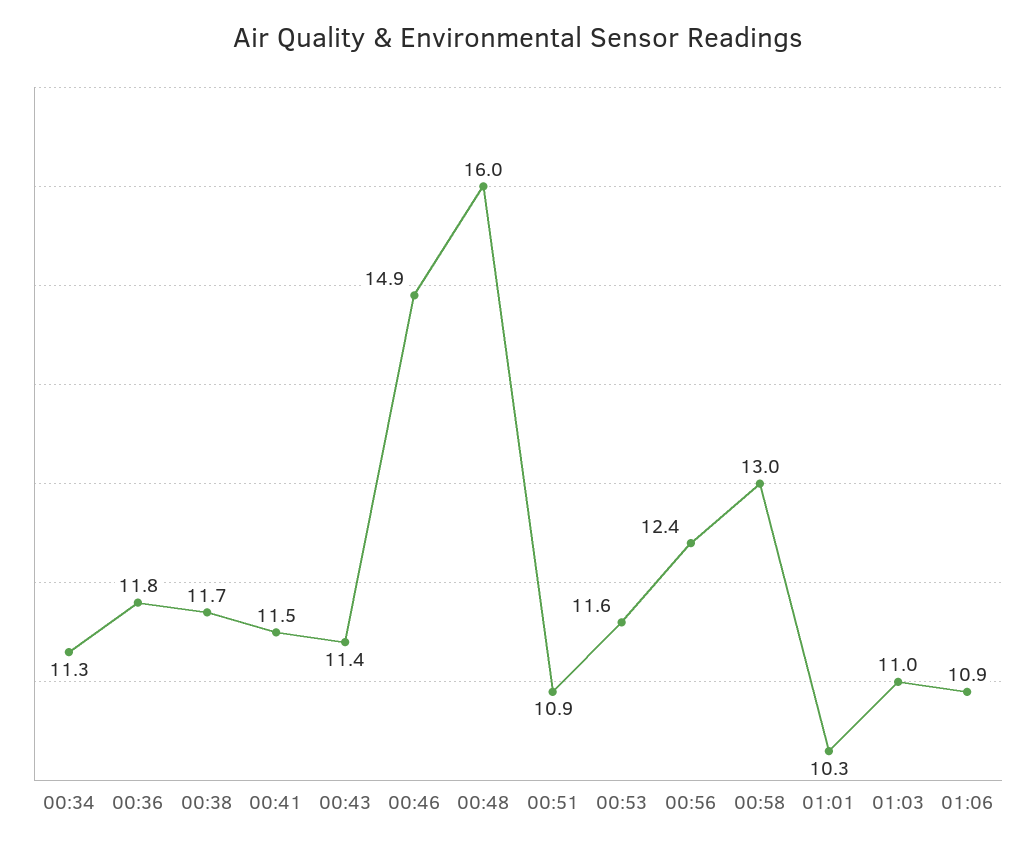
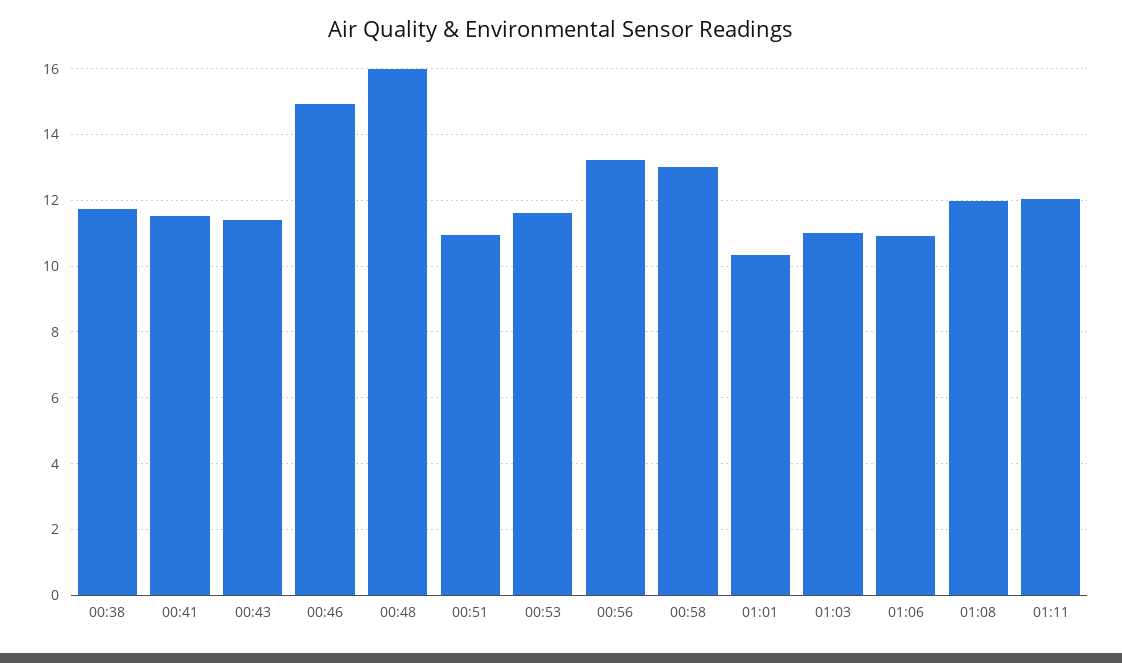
00:34: 11.3 -> none
00:36: 11.8 -> none
00:56: 12.4 -> 13.2
01:08: none -> 12
01:11: none -> 12

